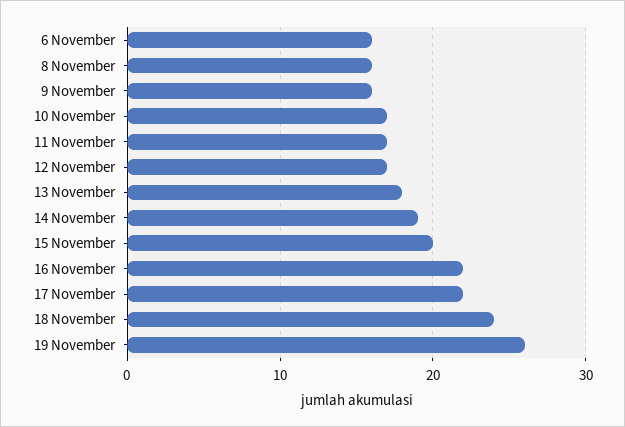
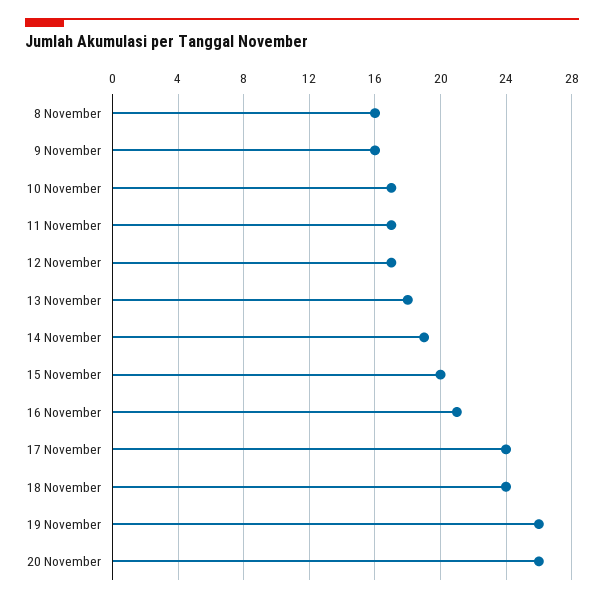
6 November: 16 -> none
16 November: 22 -> 21
17 November: 22 -> 24
20 November: none -> 26

